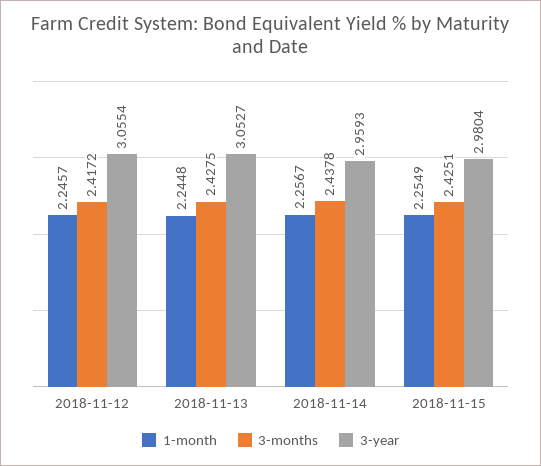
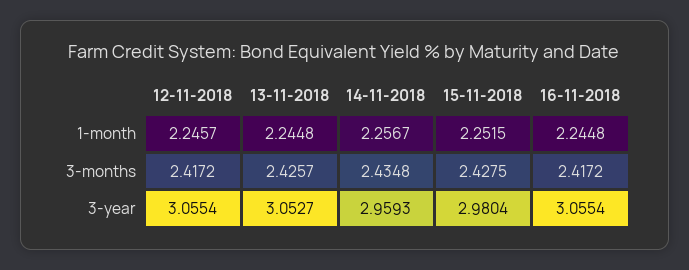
3-months, 2018-11-13: 2.4275 -> 2.4257
3-months, 2018-11-14: 2.4378 -> 2.4348
1-month, 2018-11-15: 2.2549 -> 2.2515
3-months, 2018-11-15: 2.4251 -> 2.4275
1-month, 16-11-2018: none -> 2.2448
3-months, 16-11-2018: none -> 2.4172
3-year, 16-11-2018: none -> 3.0554

